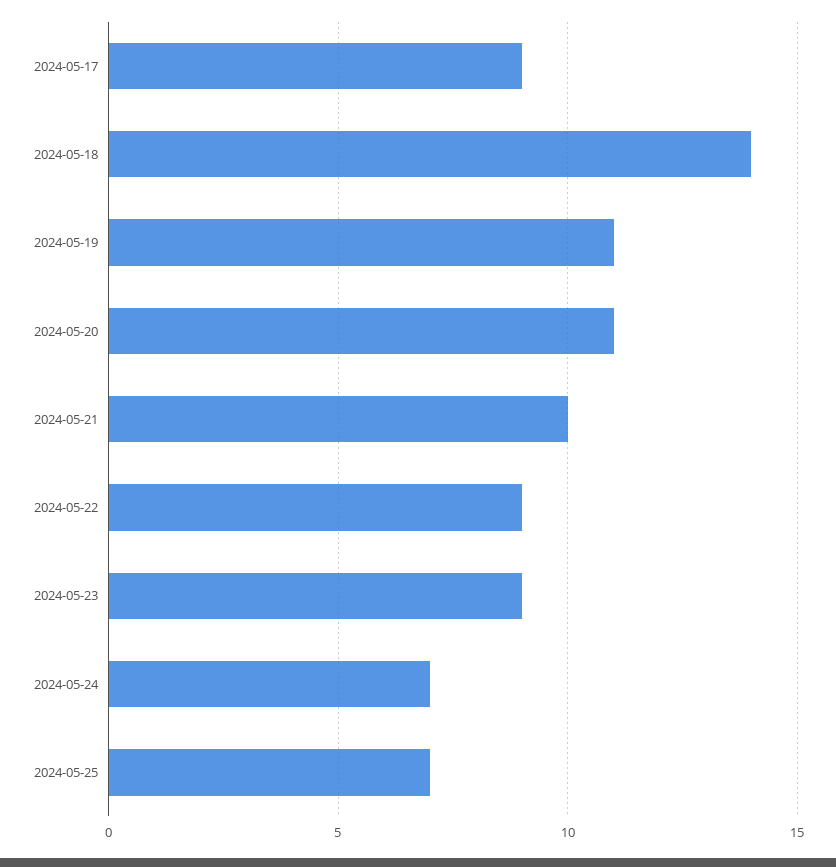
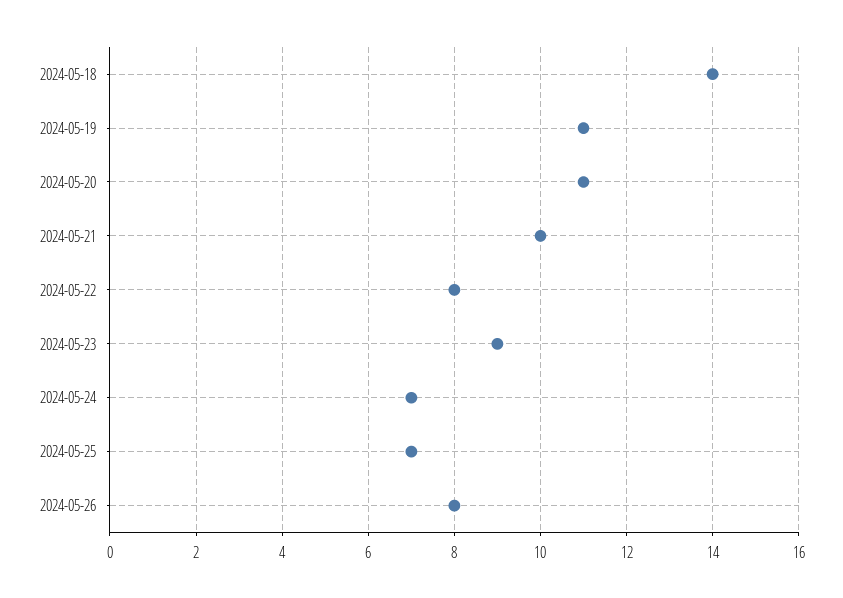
2024-05-17: 9 -> none
2024-05-22: 9 -> 8
2024-05-26: none -> 8

